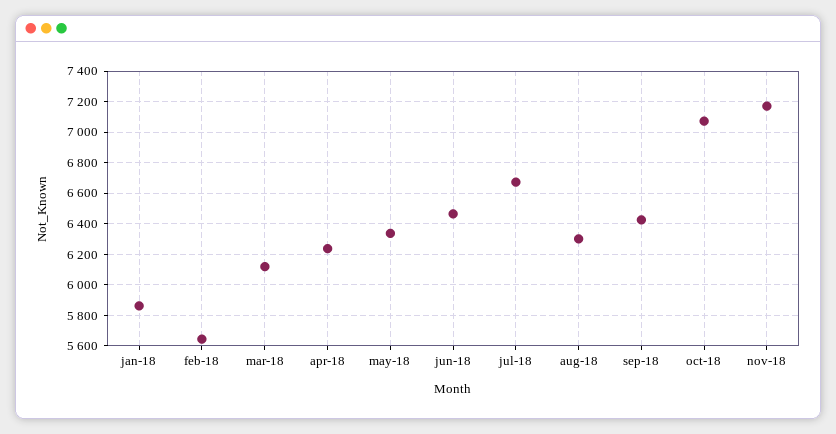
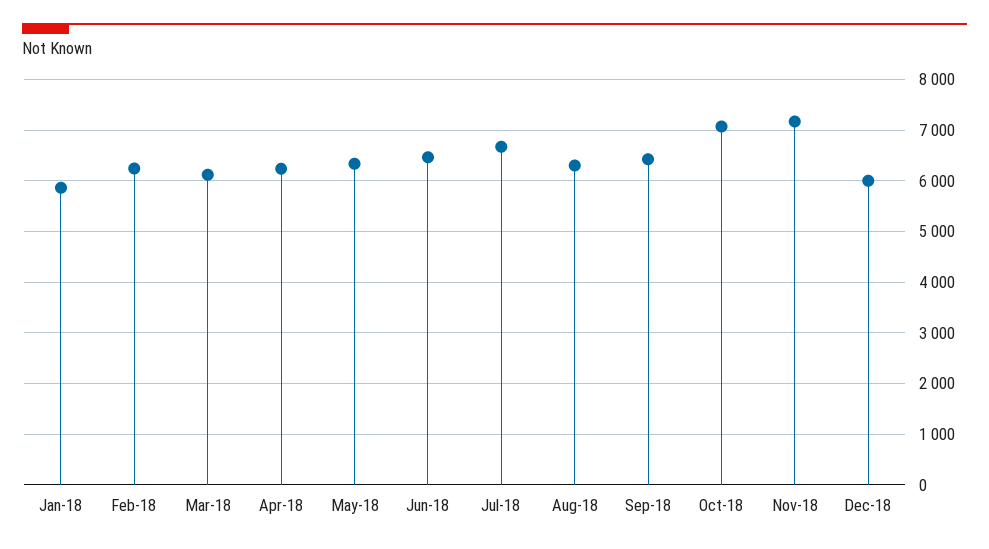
feb-18: 5650 -> 6200
Dec-18: none -> 6000

